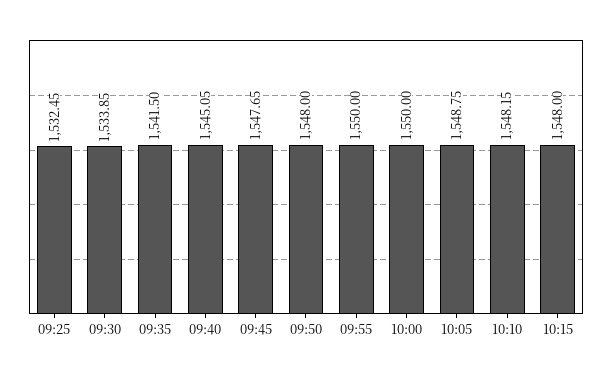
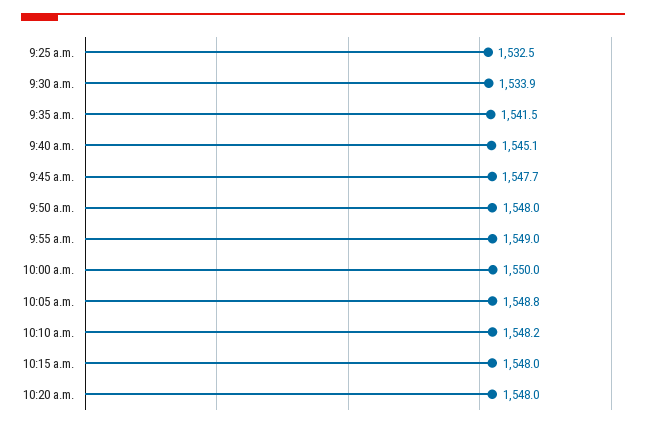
09:55: 1550 -> 1549
10:20 a.m.: none -> 1548

